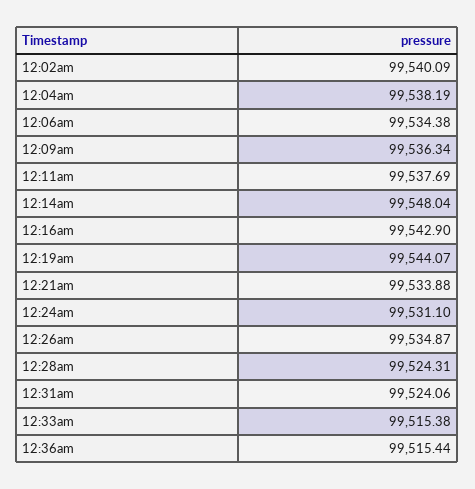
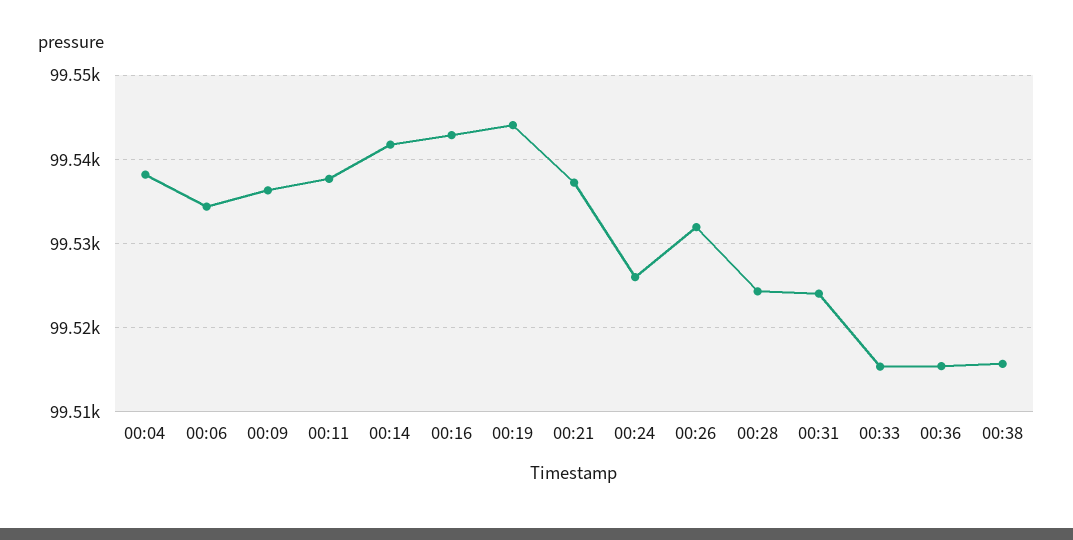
12:02am: 99540.09 -> none
12:14am: 99548.04 -> 99542
12:21am: 99533.88 -> 99537
12:24am: 99531.1 -> 99526
12:26am: 99534.87 -> 99532
00:38: none -> 99516

